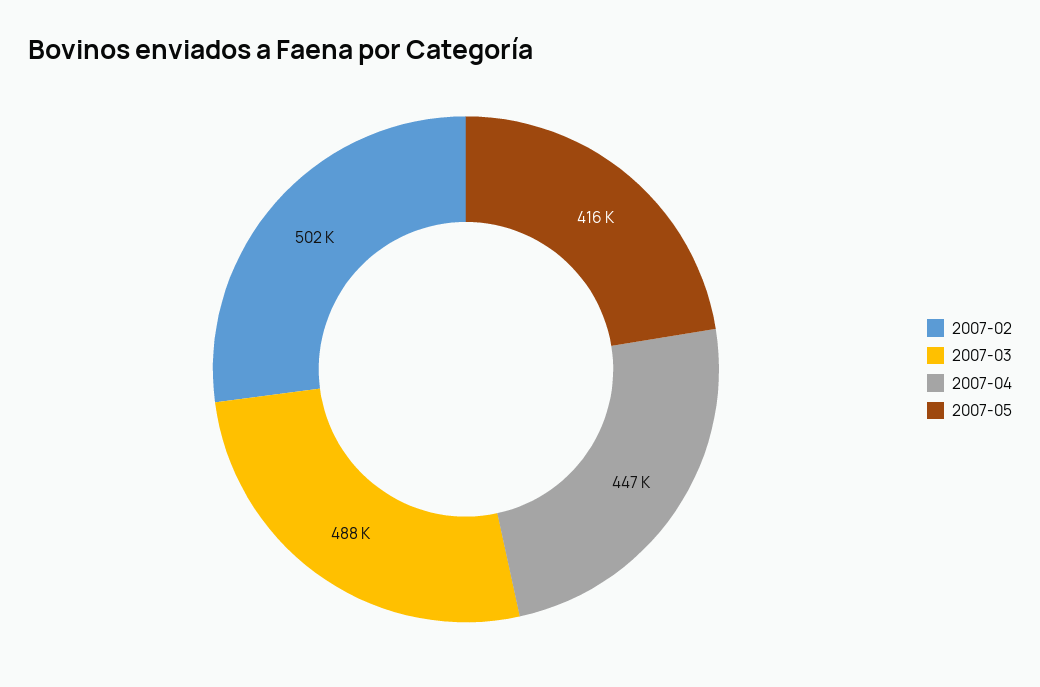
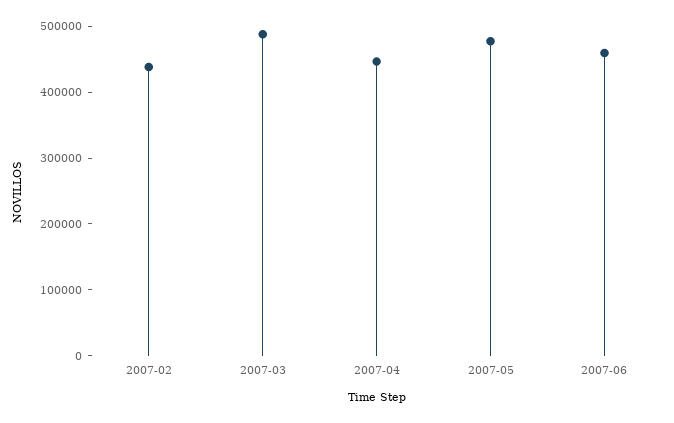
2007-02: 502000 -> 440000
2007-05: 416000 -> 480000
2007-06: none -> 460000

